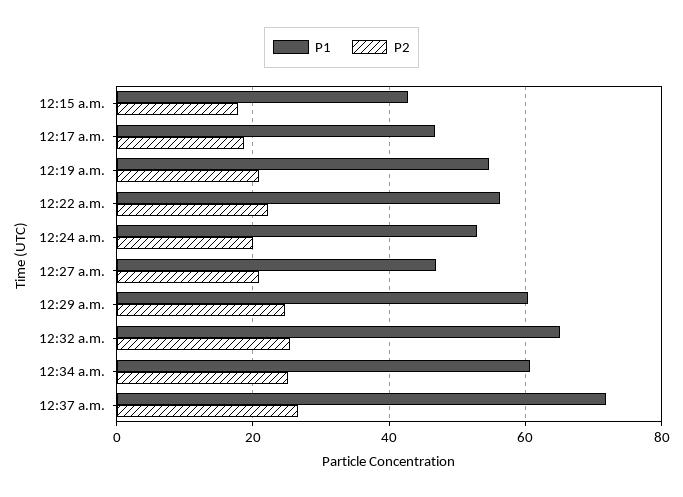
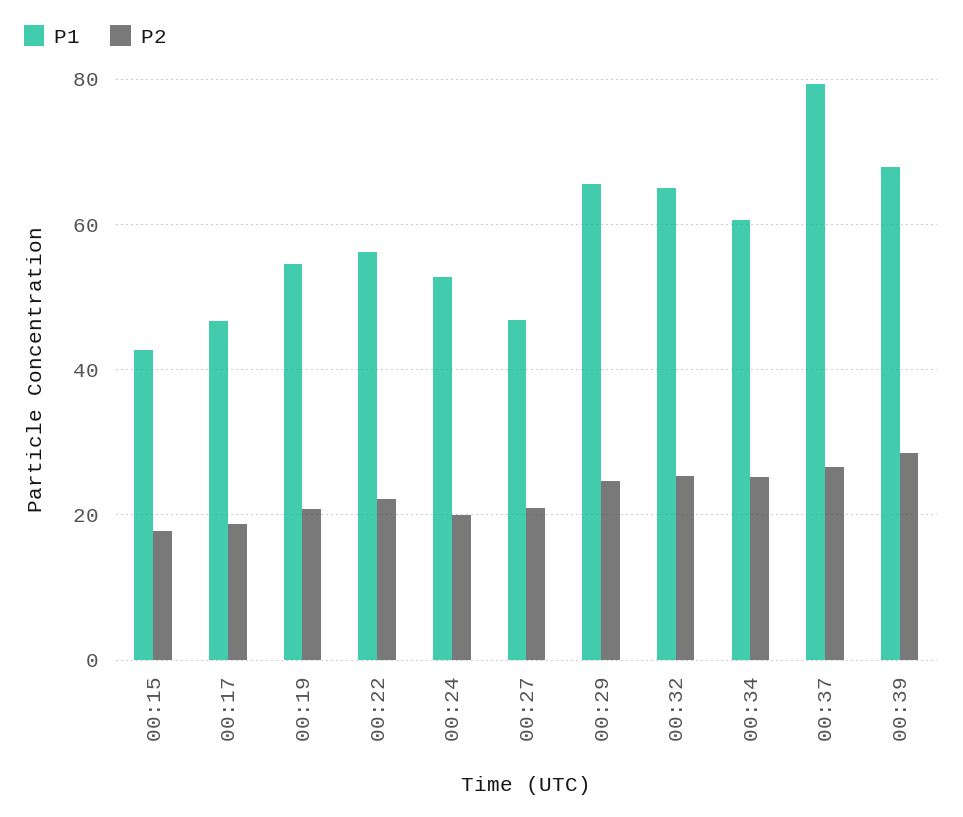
P1, 12:29 a.m.: 60 -> 66
P1, 12:37 a.m.: 72 -> 80
P1, 00:39: none -> 68
P2, 00:39: none -> 28

